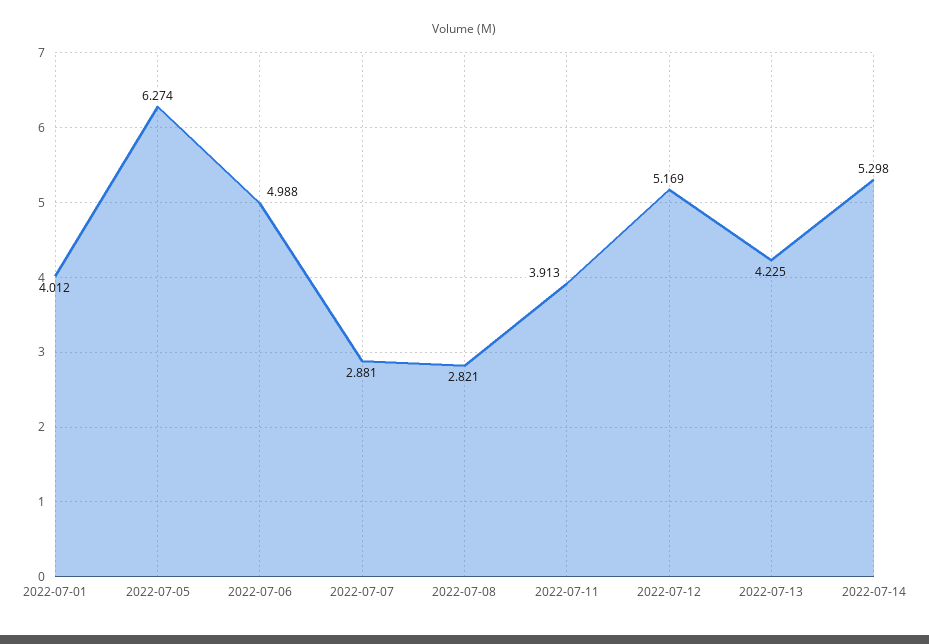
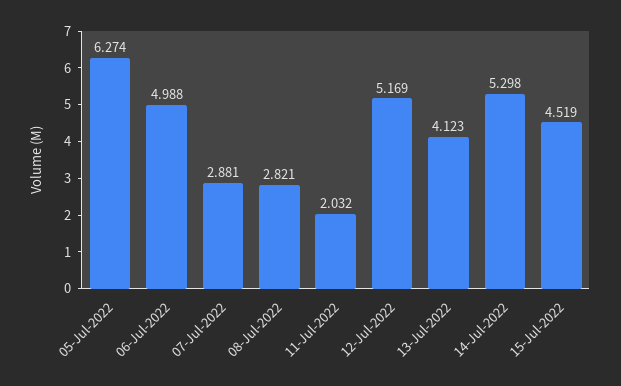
2022-07-01: 4.012 -> none
2022-07-11: 3.913 -> 2.032
2022-07-13: 4.225 -> 4.123
15-Jul-2022: none -> 4.519

